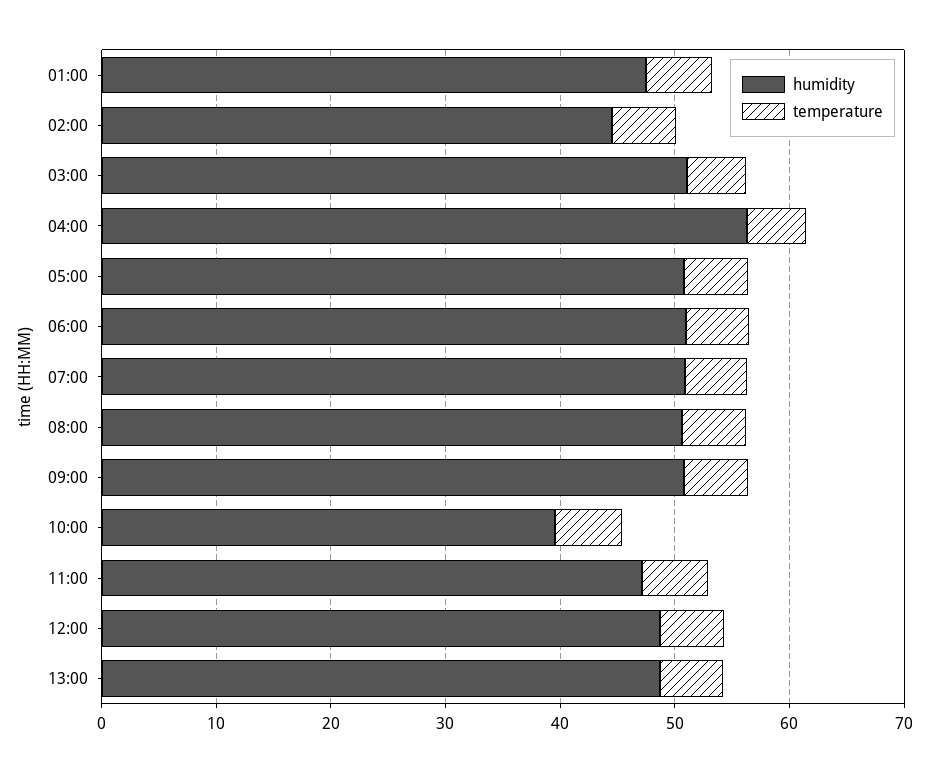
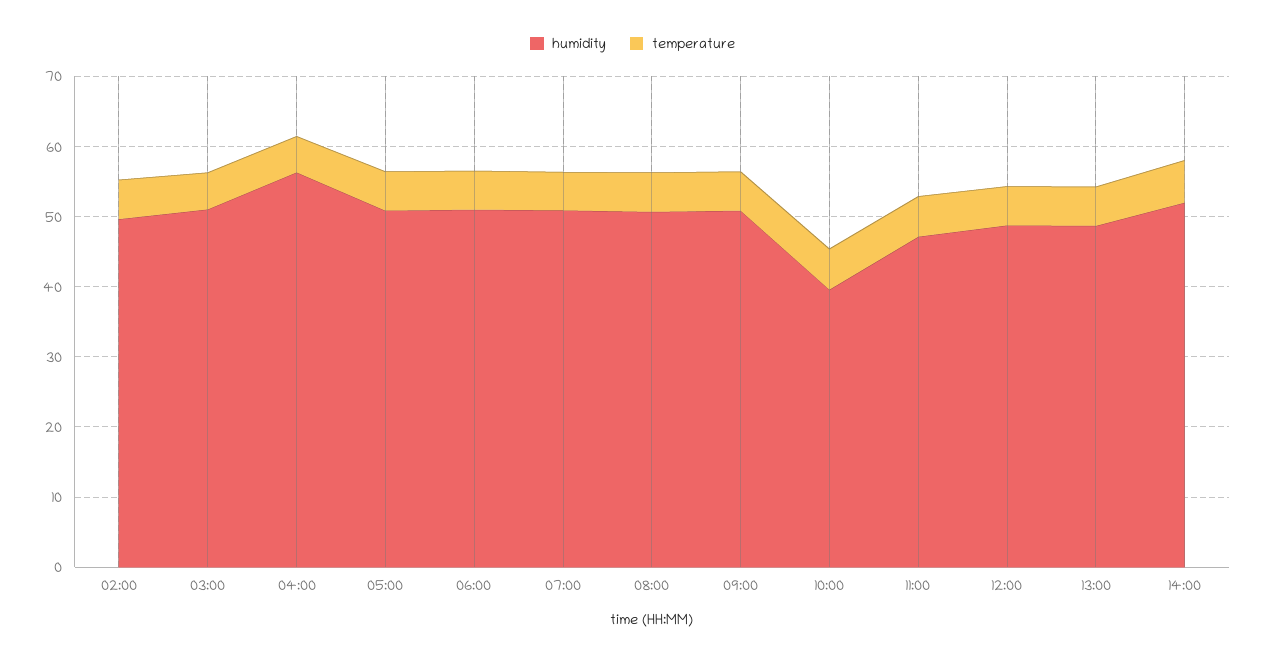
humidity, 01:00: 48 -> none
temperature, 01:00: 6 -> none
humidity, 02:00: 44 -> 50
humidity, 14:00: none -> 52
temperature, 14:00: none -> 6

